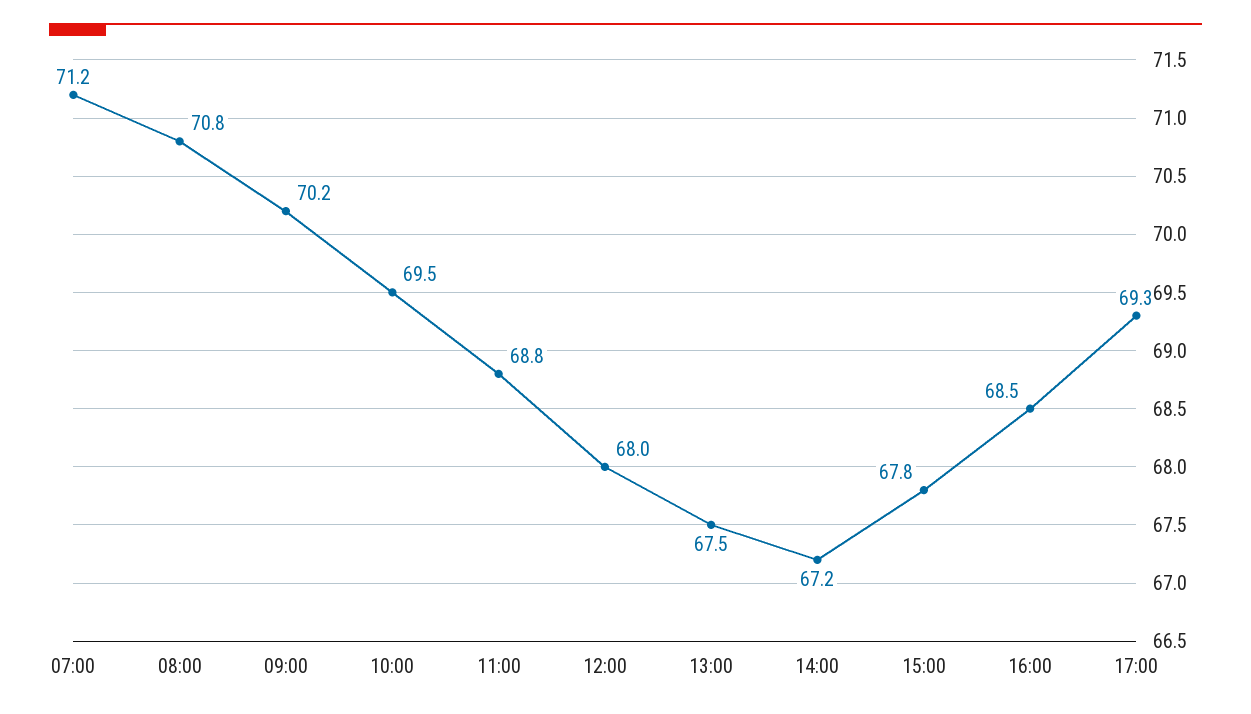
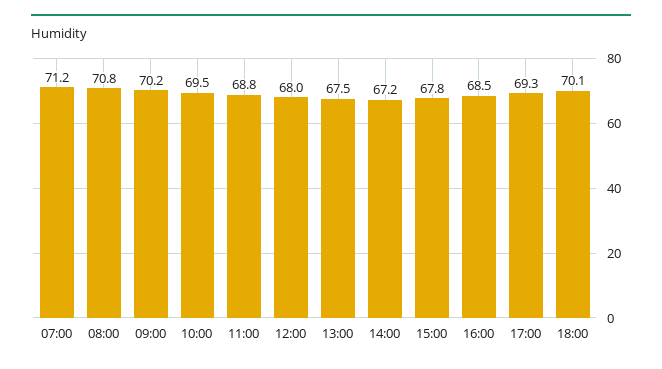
18:00: none -> 70.1

